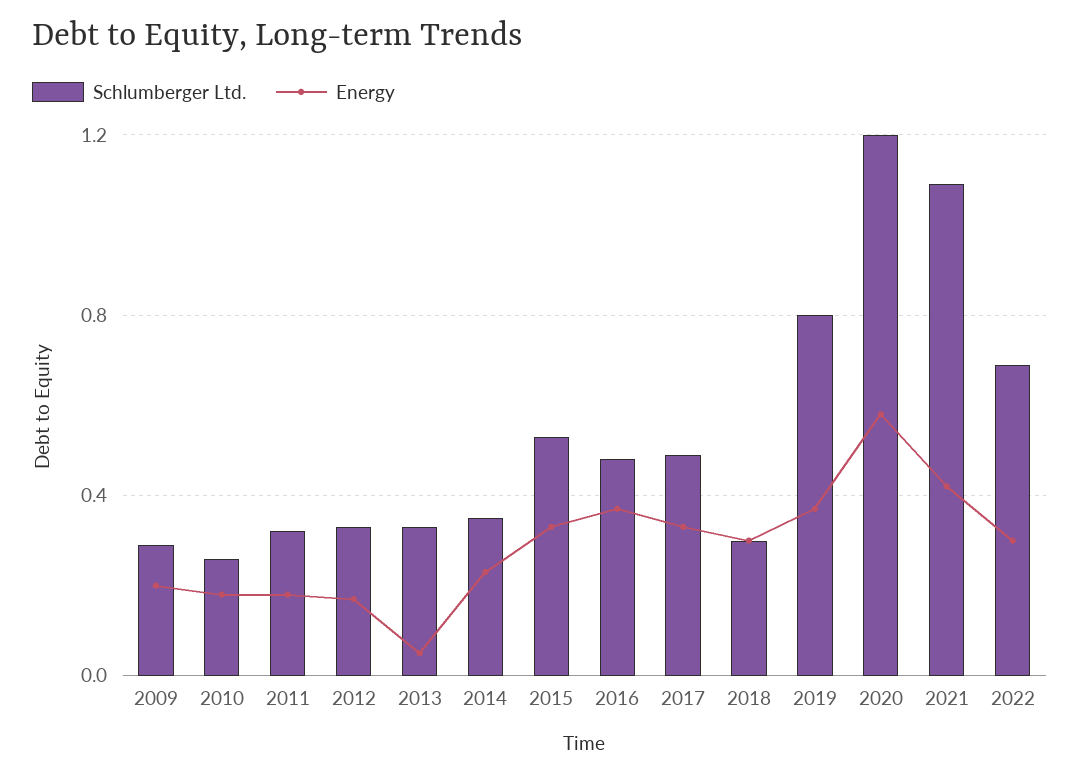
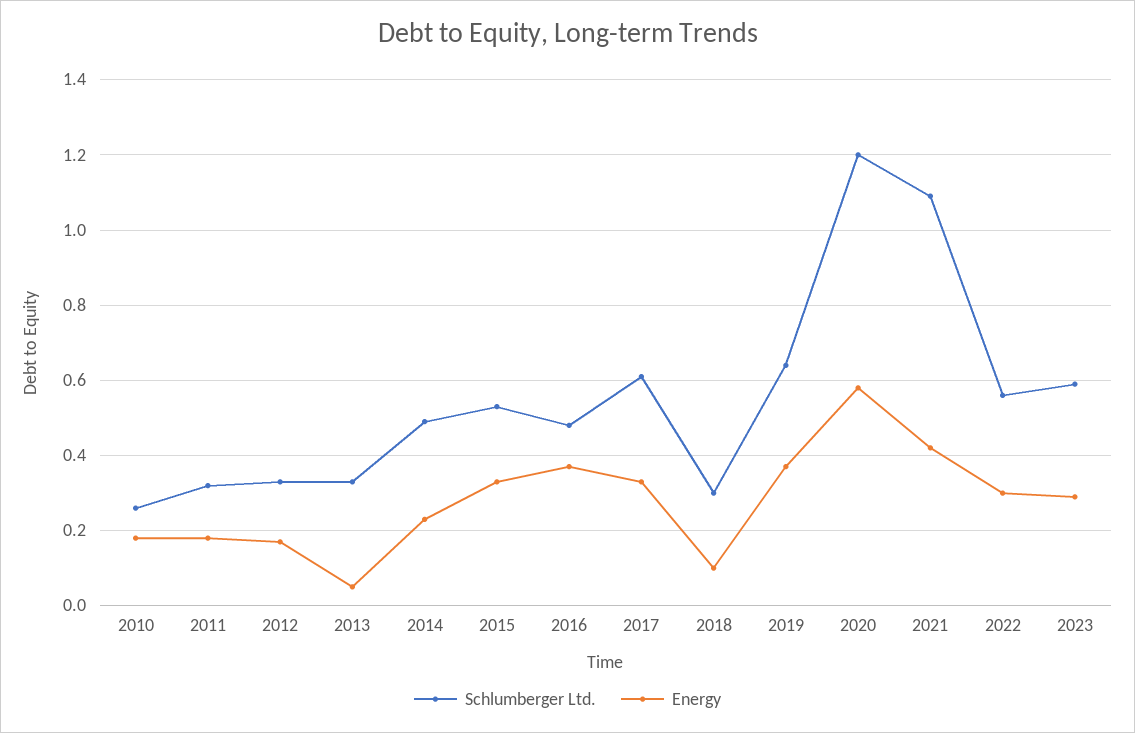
Schlumberger Ltd., 2009: 0.3 -> none
Energy, 2009: 0.2 -> none
Schlumberger Ltd., 2014: 0.35 -> 0.5
Schlumberger Ltd., 2017: 0.5 -> 0.6
Energy, 2018: 0.3 -> 0.1
Schlumberger Ltd., 2019: 0.8 -> 0.65
Schlumberger Ltd., 2022: 0.7 -> 0.55
Schlumberger Ltd., 2023: none -> 0.6
Energy, 2023: none -> 0.3

